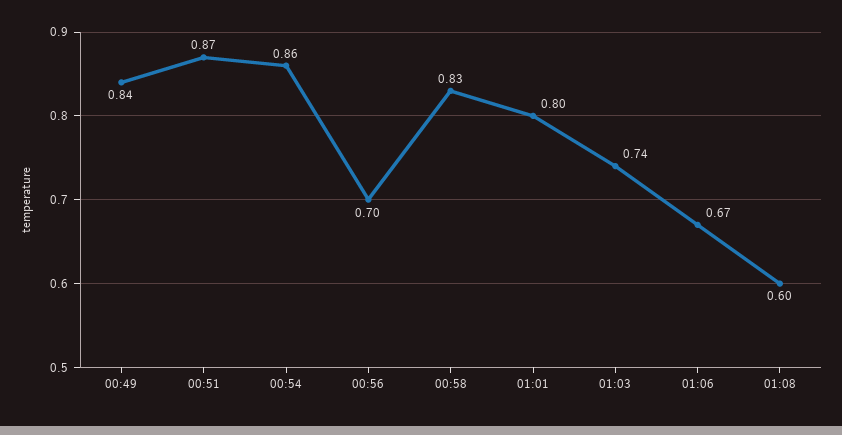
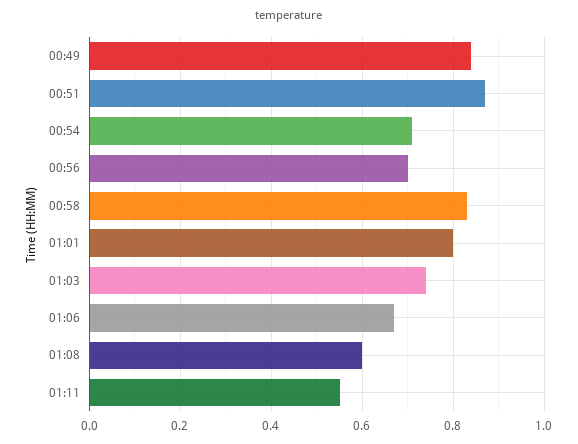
00:54: 0.86 -> 0.7
01:11: none -> 0.55

